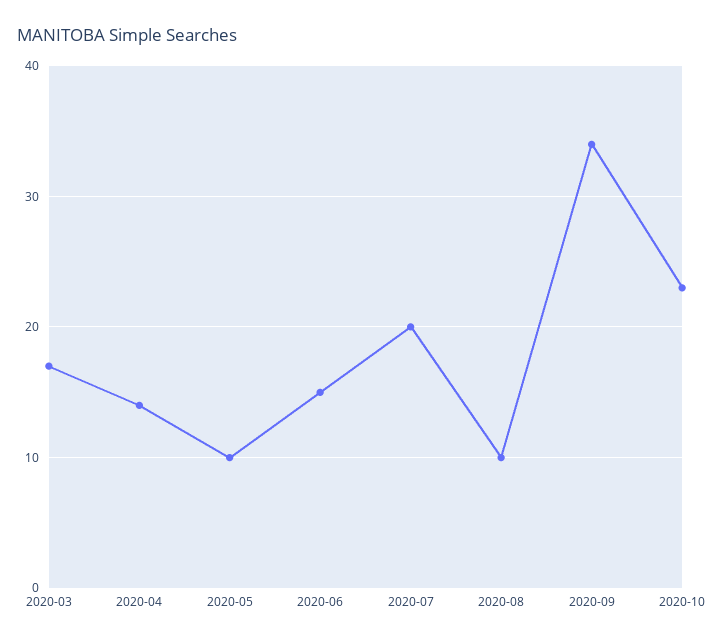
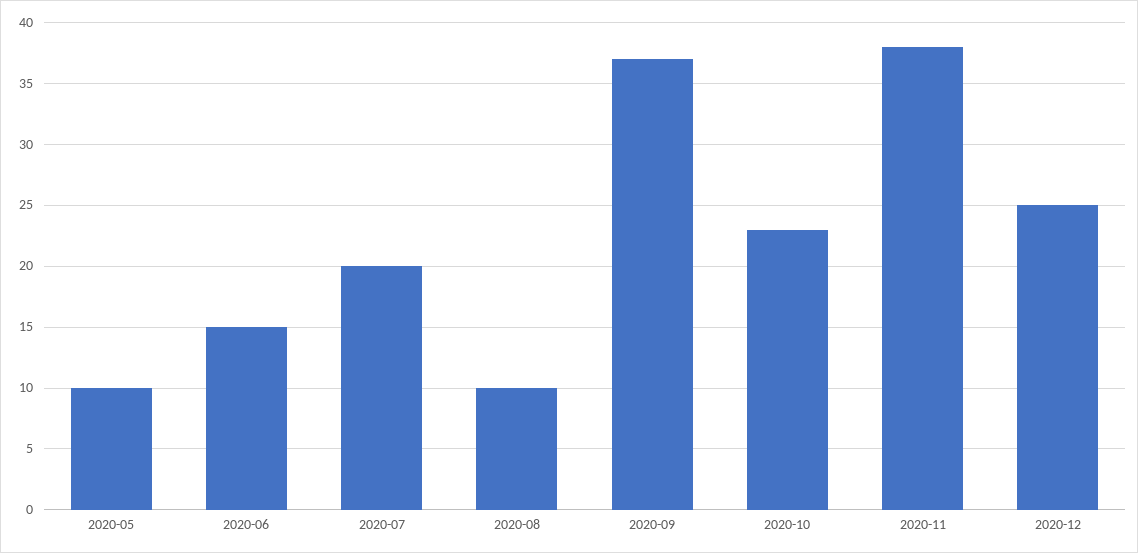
2020-03: 17 -> none
2020-04: 14 -> none
2020-09: 34 -> 37
2020-11: none -> 38
2020-12: none -> 25

